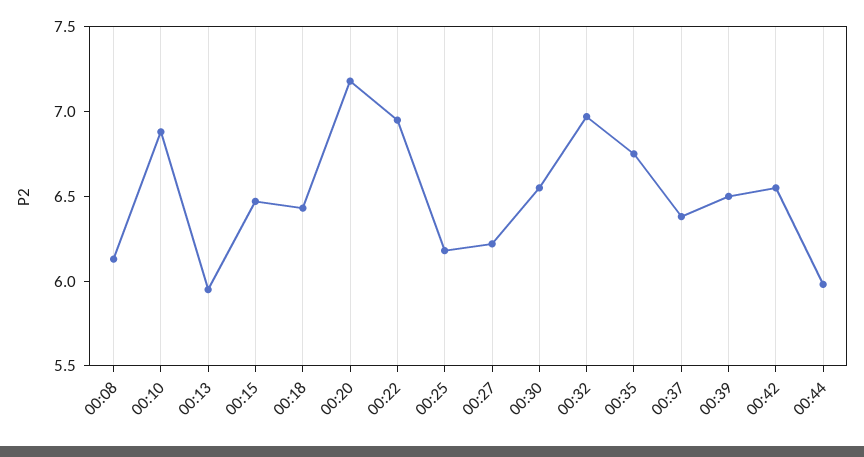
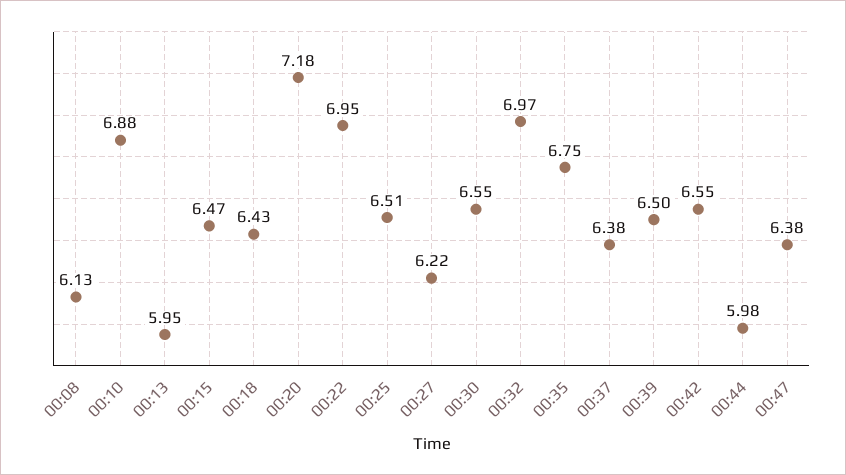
00:25: 6.2 -> 6.51
00:47: none -> 6.38

